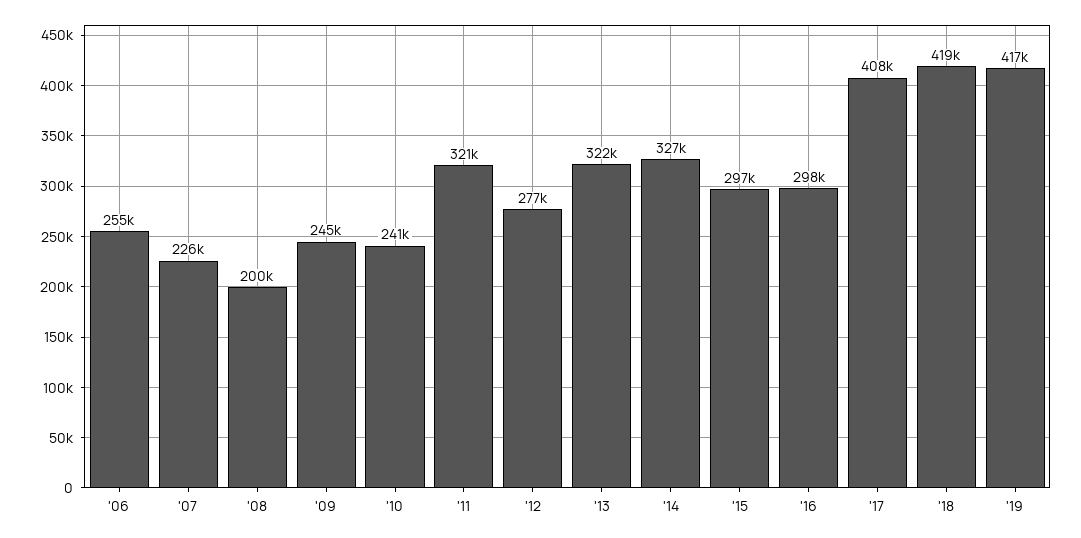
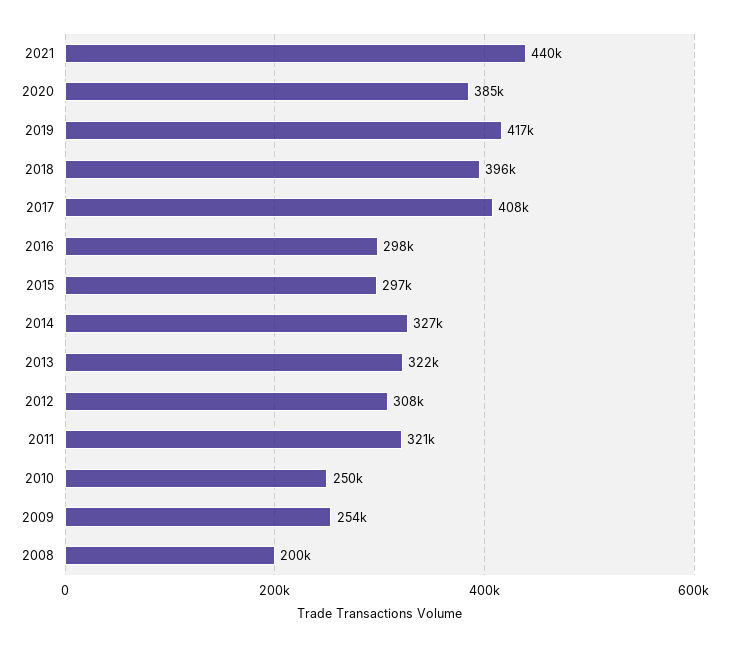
'06: 255000 -> none
'07: 226000 -> none
'09: 245000 -> 254000
'10: 241000 -> 250000
'12: 277000 -> 308000
'18: 419000 -> 396000
2021: none -> 440000
2020: none -> 385000

